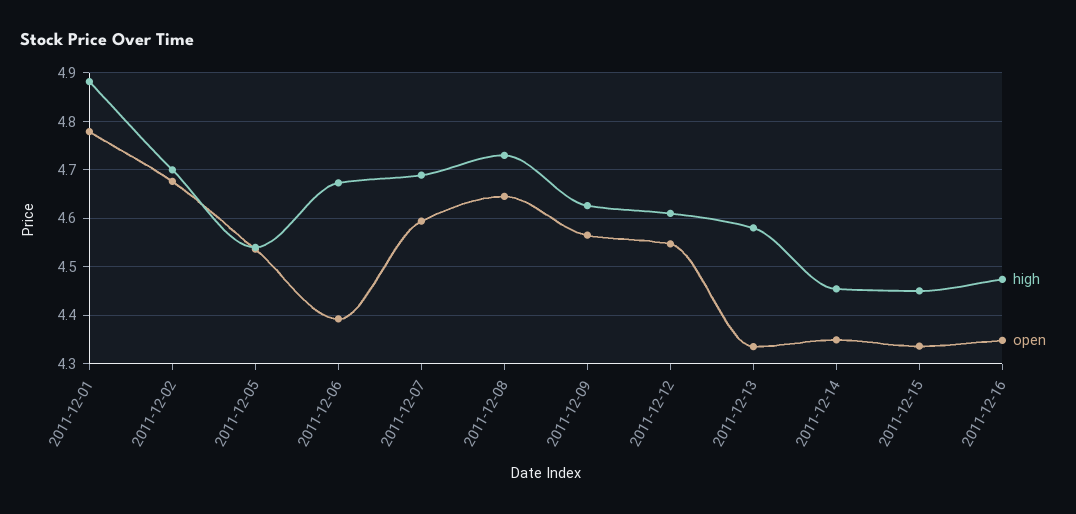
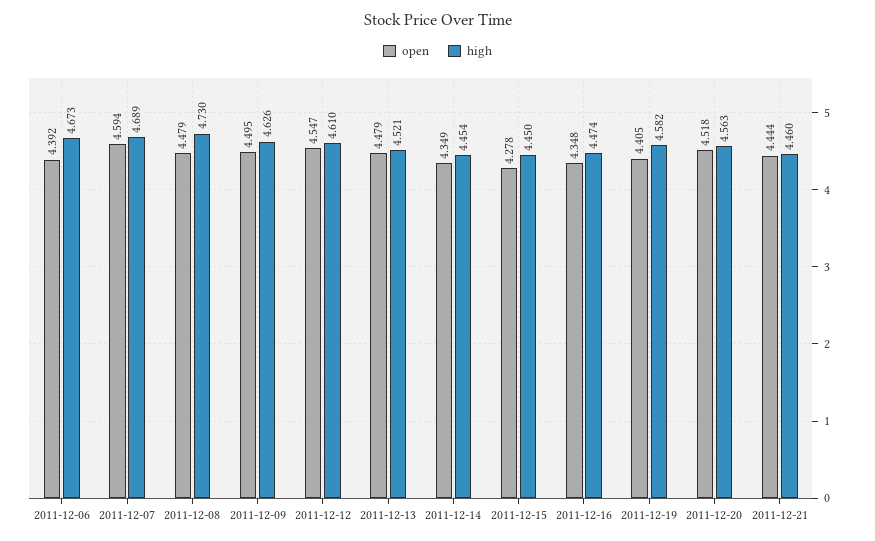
high, 2011-12-01: 4.88 -> none
open, 2011-12-01: 4.78 -> none
high, 2011-12-02: 4.7 -> none
open, 2011-12-02: 4.68 -> none
high, 2011-12-05: 4.54 -> none
open, 2011-12-05: 4.54 -> none
open, 2011-12-08: 4.64 -> 4.479
open, 2011-12-09: 4.56 -> 4.495
high, 2011-12-13: 4.58 -> 4.521
open, 2011-12-13: 4.34 -> 4.479
open, 2011-12-15: 4.34 -> 4.278
open, 2011-12-19: none -> 4.405
high, 2011-12-19: none -> 4.582
open, 2011-12-20: none -> 4.518
high, 2011-12-20: none -> 4.563
open, 2011-12-21: none -> 4.444
high, 2011-12-21: none -> 4.46

